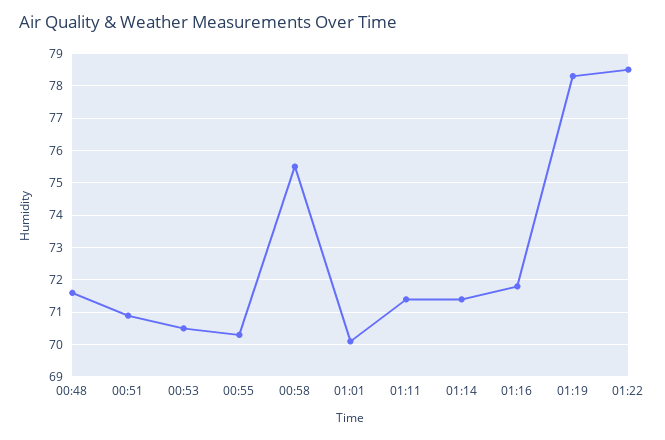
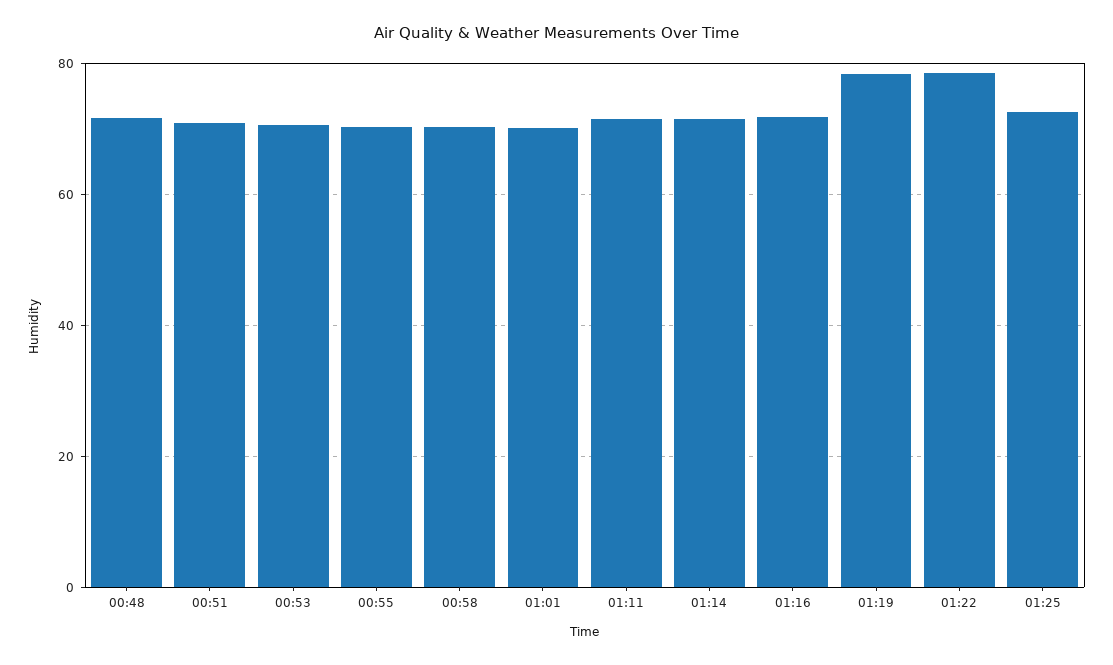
00:58: 75.5 -> 70
01:25: none -> 72

